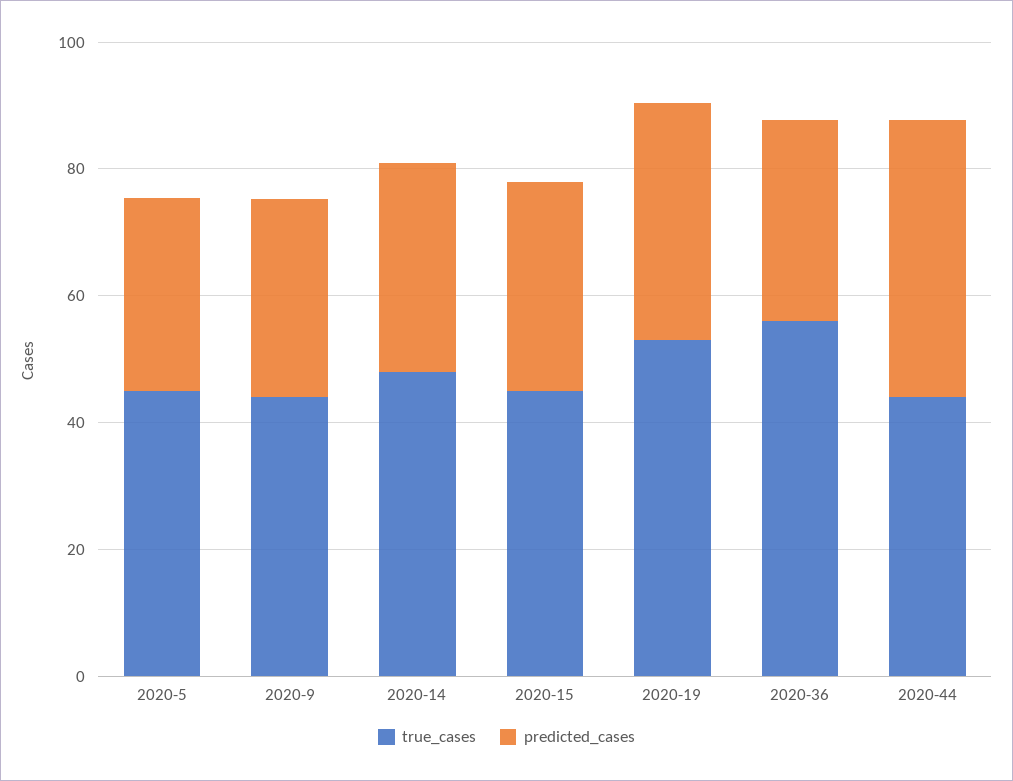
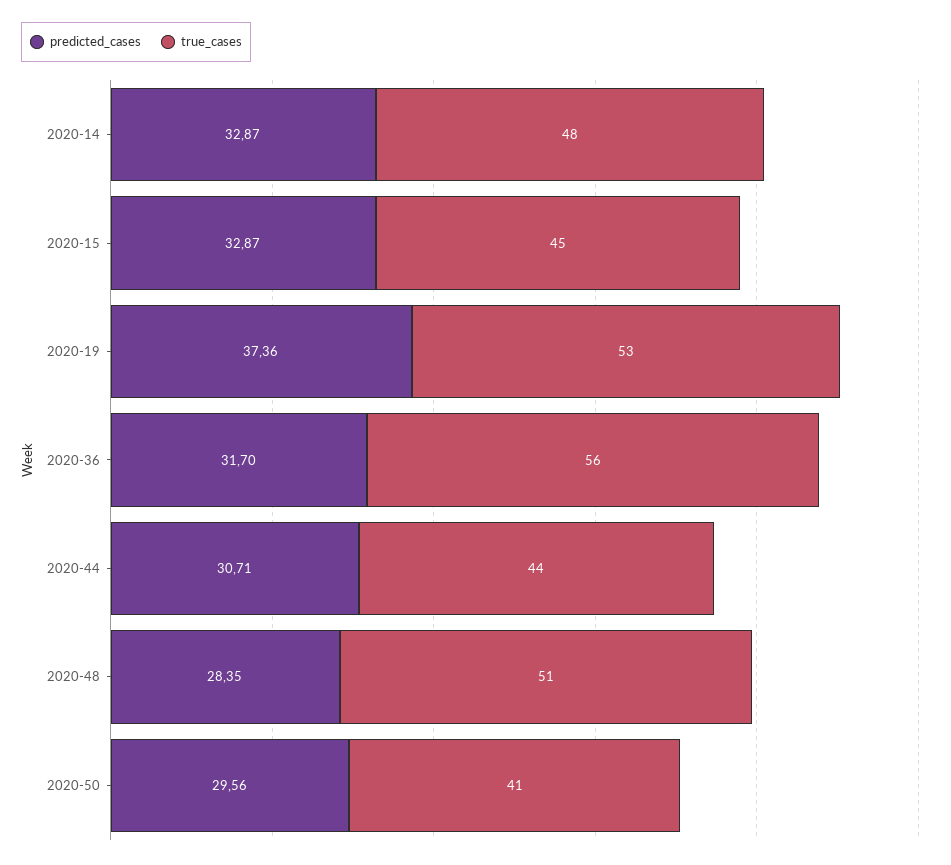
true_cases, 2020-5: 45 -> none
predicted_cases, 2020-5: 30 -> none
true_cases, 2020-9: 45 -> none
predicted_cases, 2020-9: 30 -> none
predicted_cases, 2020-44: 45 -> 30.71
predicted_cases, 2020-48: none -> 28.35
true_cases, 2020-48: none -> 51
predicted_cases, 2020-50: none -> 29.56
true_cases, 2020-50: none -> 41

